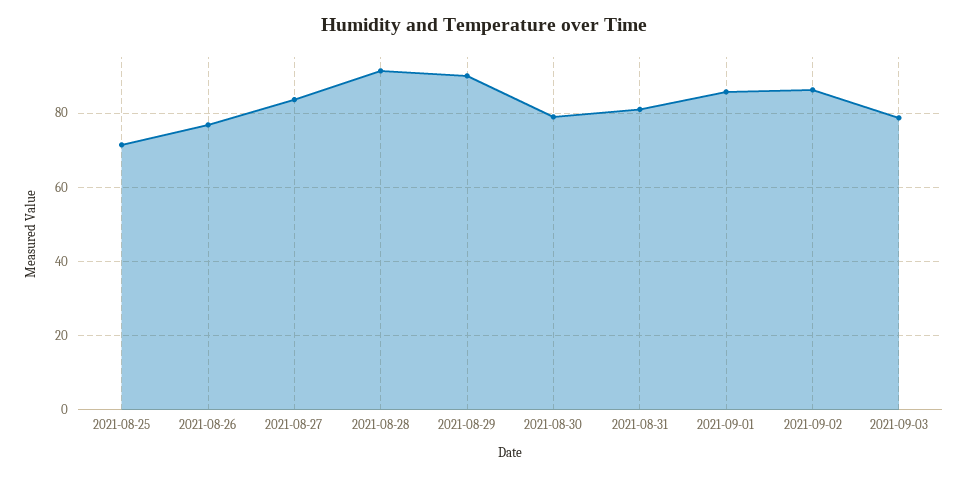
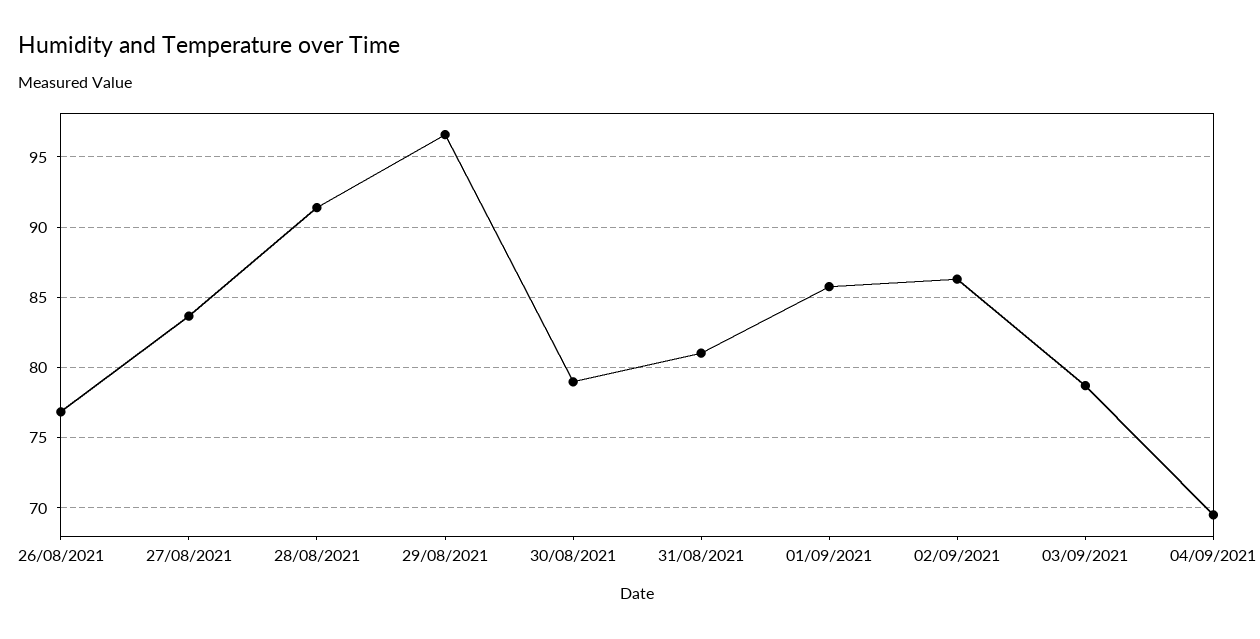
2021-08-25: 72 -> none
2021-08-29: 90 -> 96.5
04/09/2021: none -> 69.5

